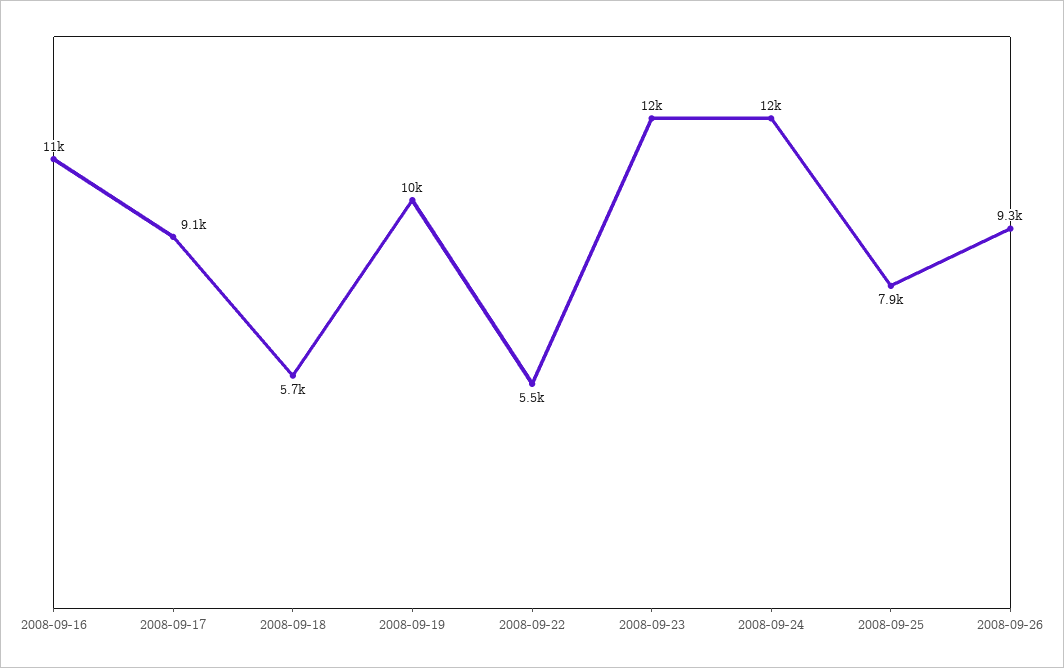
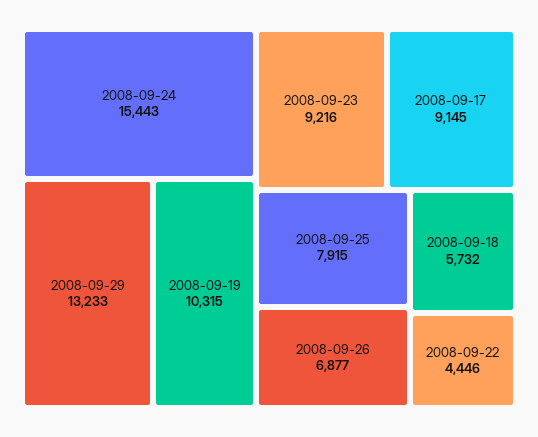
2008-09-16: 11000 -> none
2008-09-22: 5500 -> 4446
2008-09-23: 12000 -> 9216
2008-09-24: 12000 -> 15443
2008-09-26: 9300 -> 6877
2008-09-29: none -> 13233

